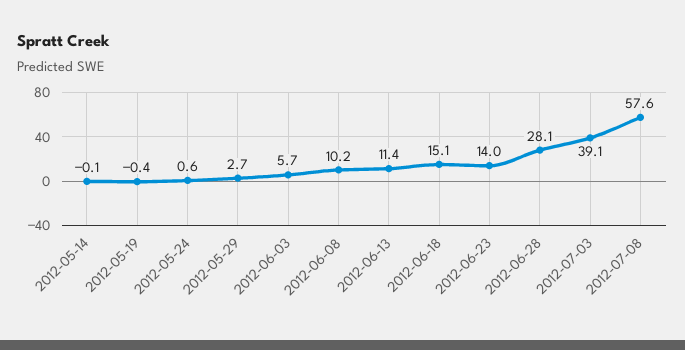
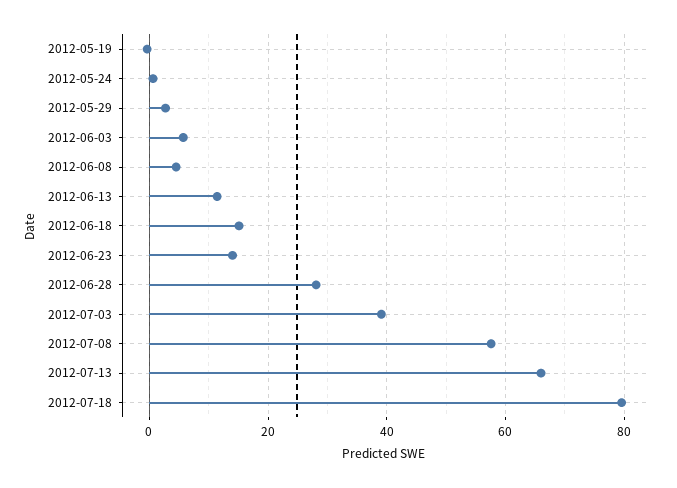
2012-05-14: -0.1 -> none
2012-06-08: 10.2 -> 4
2012-07-13: none -> 66
2012-07-18: none -> 80

